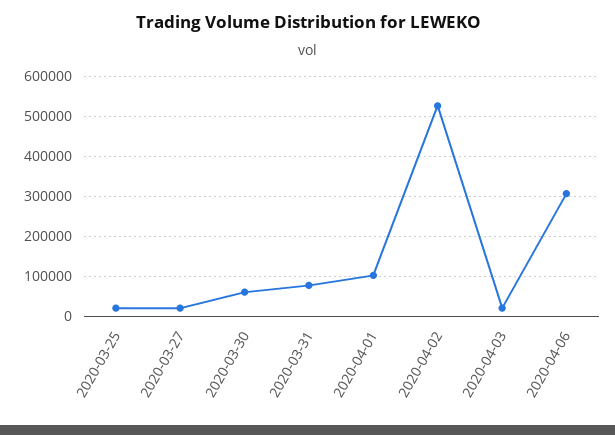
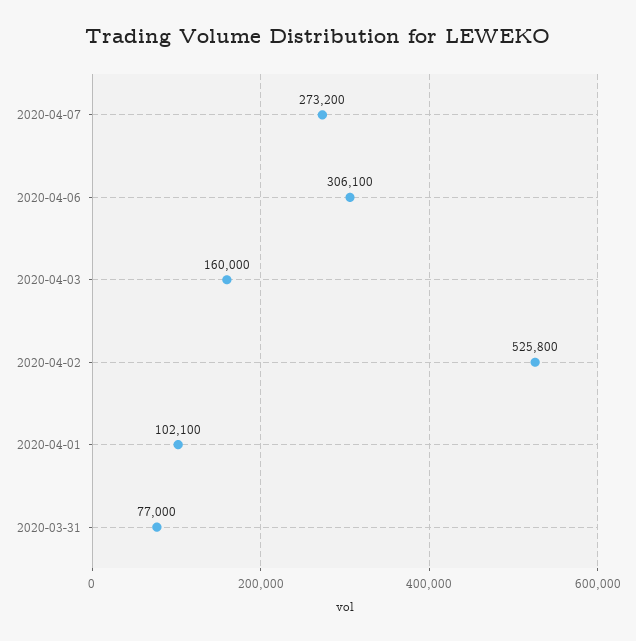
2020-03-25: 20000 -> none
2020-03-27: 20000 -> none
2020-03-30: 60000 -> none
2020-04-03: 20000 -> 160000
2020-04-07: none -> 273200

